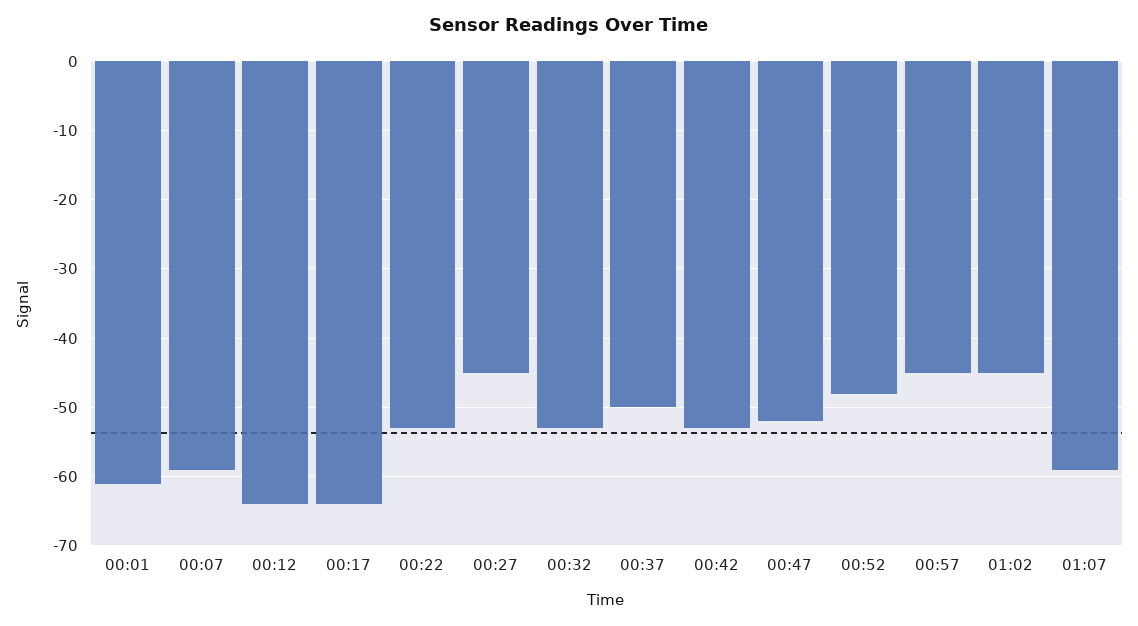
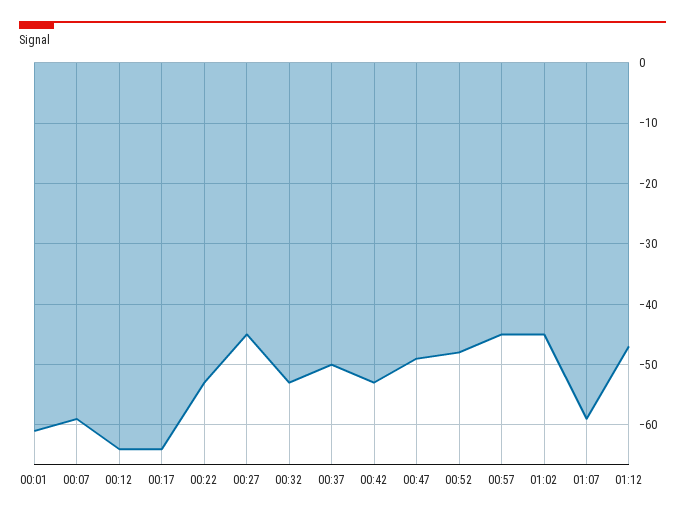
00:47: -52 -> -49
01:12: none -> -47

